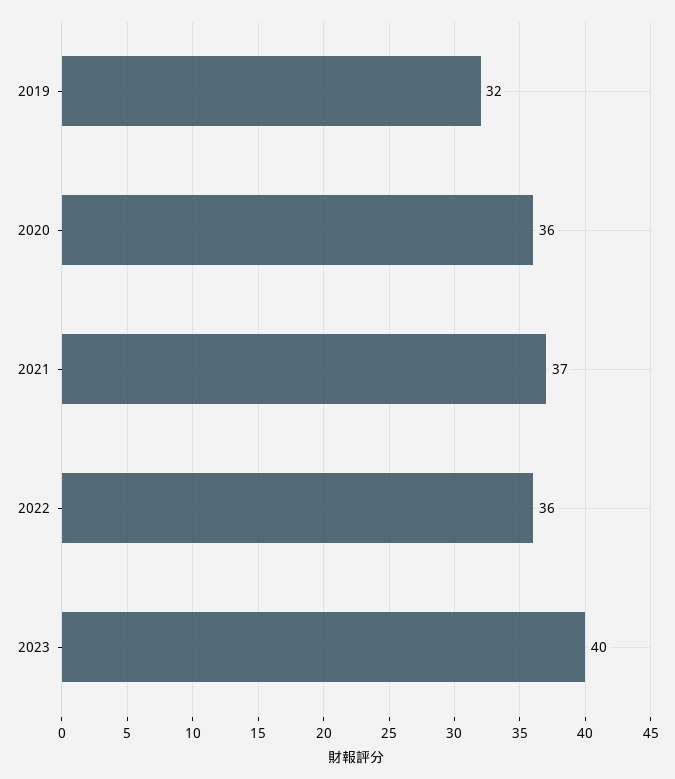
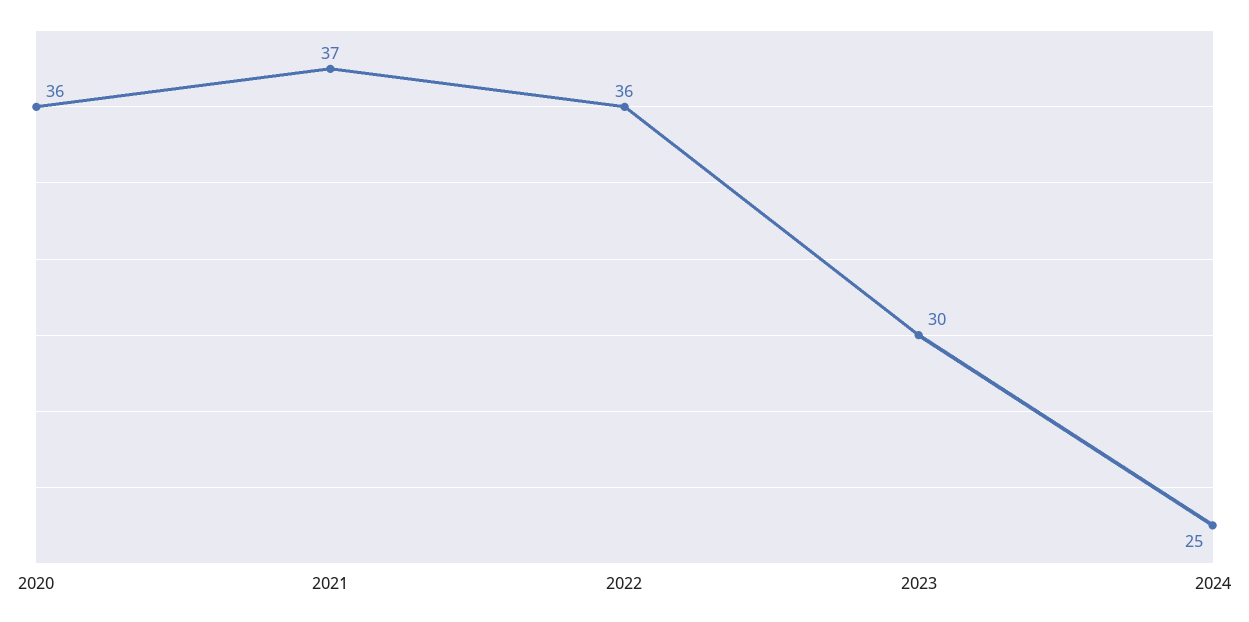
2019: 32 -> none
2023: 40 -> 30
2024: none -> 25

